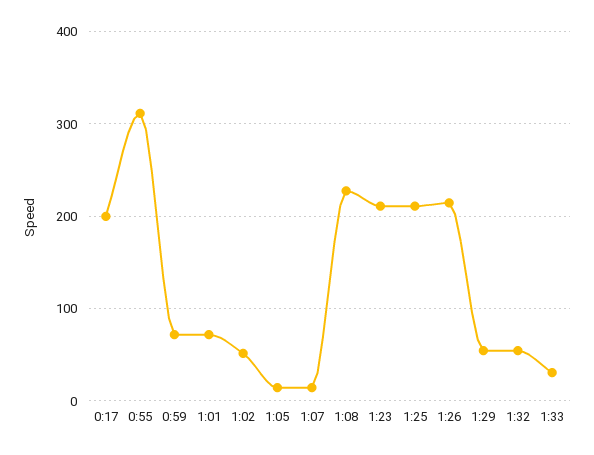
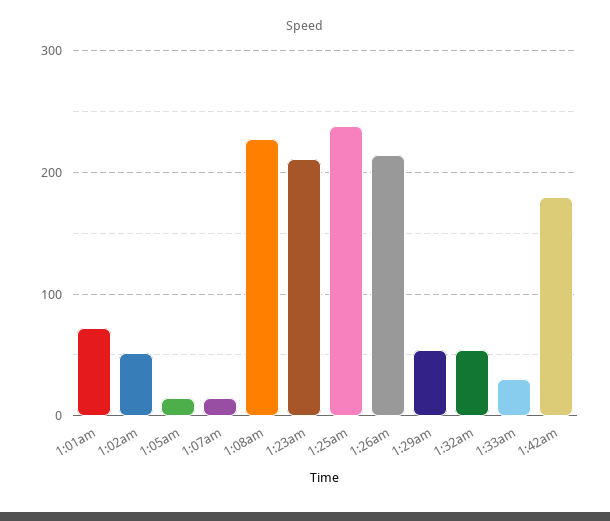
0:17: 200 -> none
0:55: 310 -> none
0:59: 70 -> none
1:25: 210 -> 240
1:42am: none -> 180

